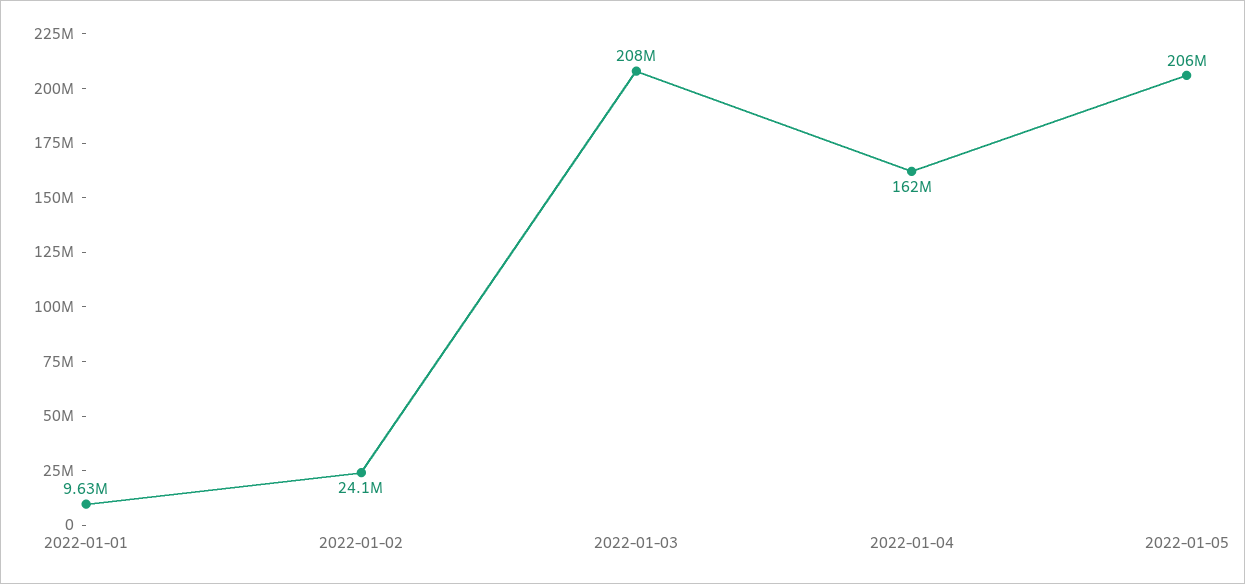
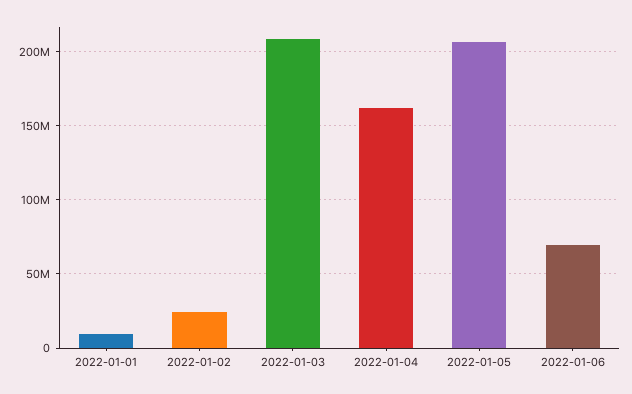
2022-01-06: none -> 70000000

